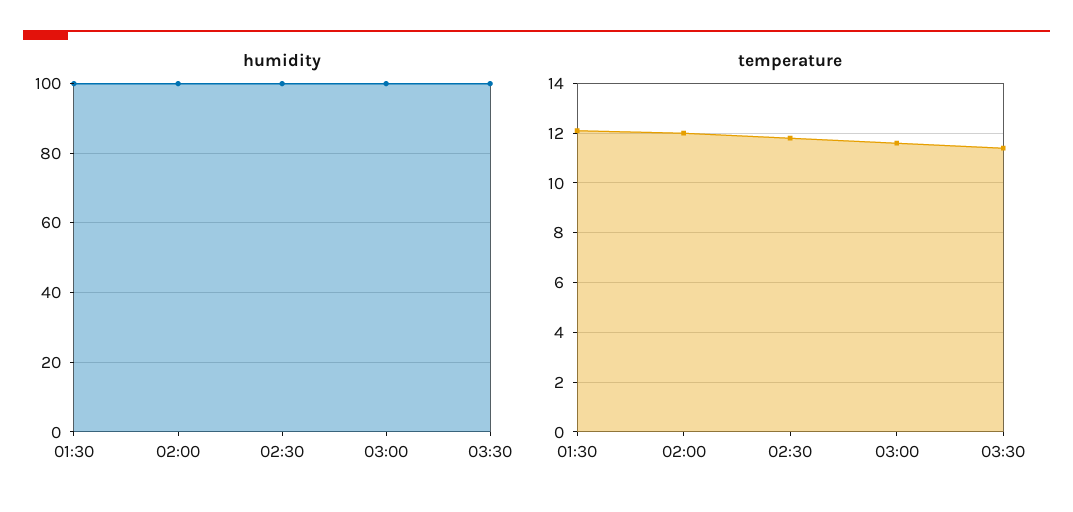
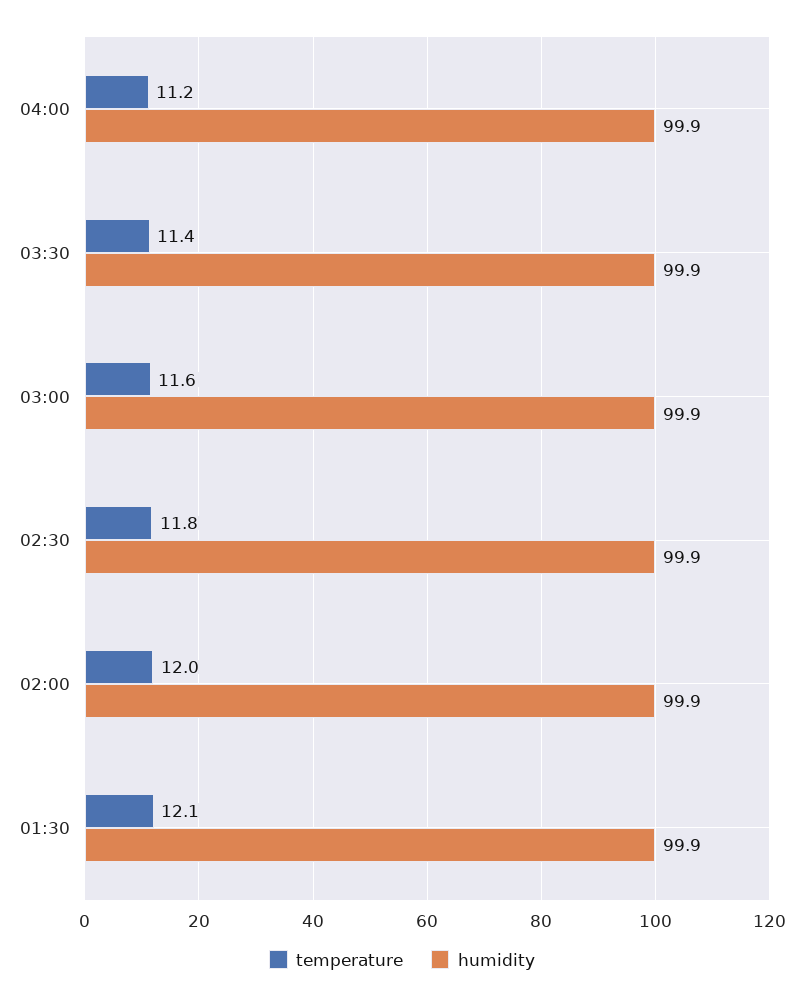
temperature, 04:00: none -> 11.2
humidity, 04:00: none -> 99.9

